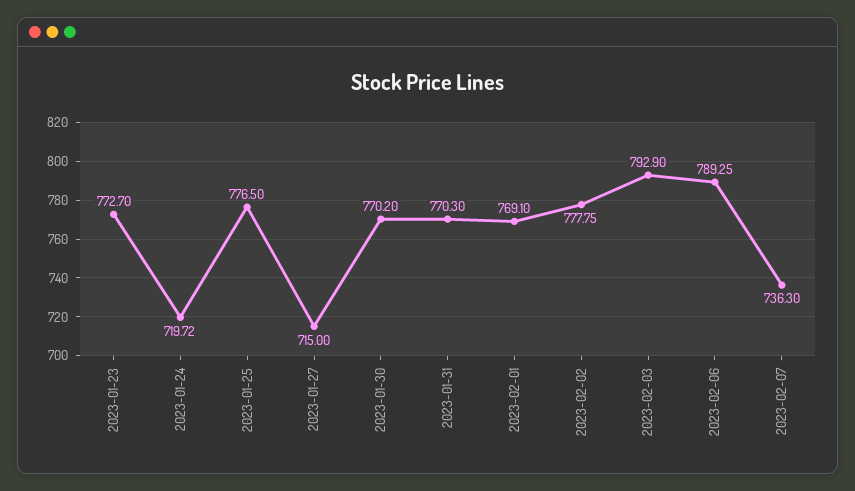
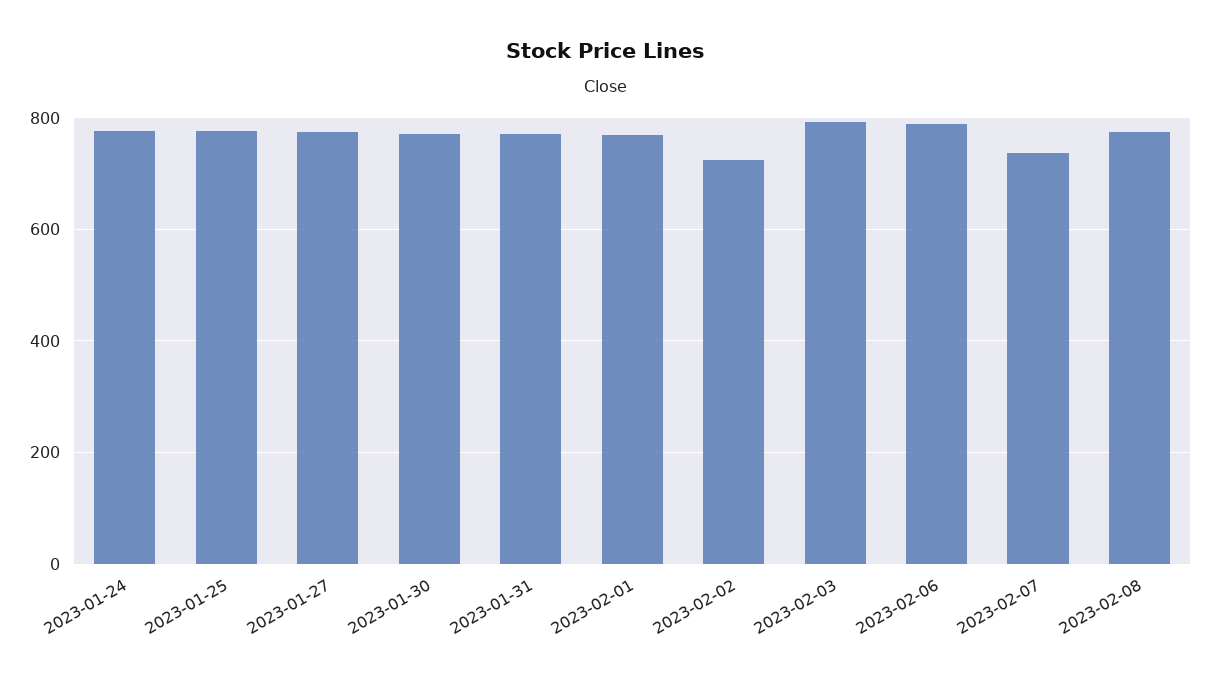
2023-01-23: 772.7 -> none
2023-01-24: 719.72 -> 780
2023-01-27: 715 -> 780
2023-02-02: 777.75 -> 720
2023-02-08: none -> 780

